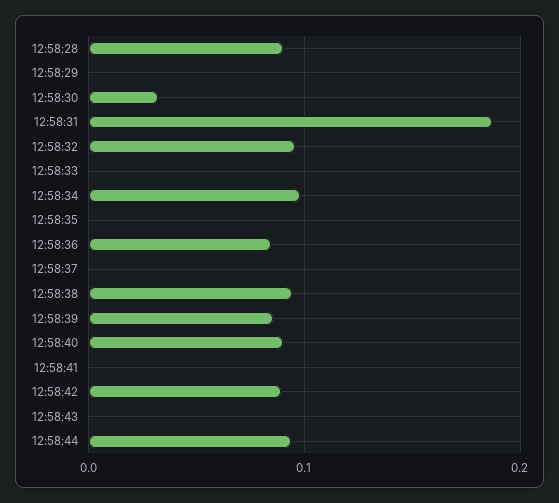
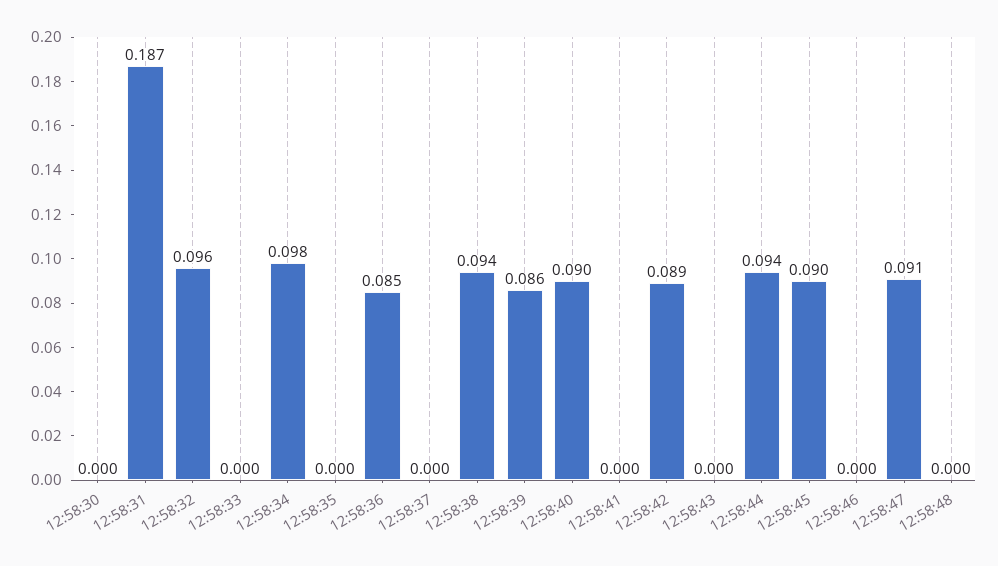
12:58:28: 0.09 -> none
12:58:29: 0 -> none
12:58:30: 0.03 -> 0
12:58:45: none -> 0.09
12:58:46: none -> 0
12:58:47: none -> 0.091
12:58:48: none -> 0

